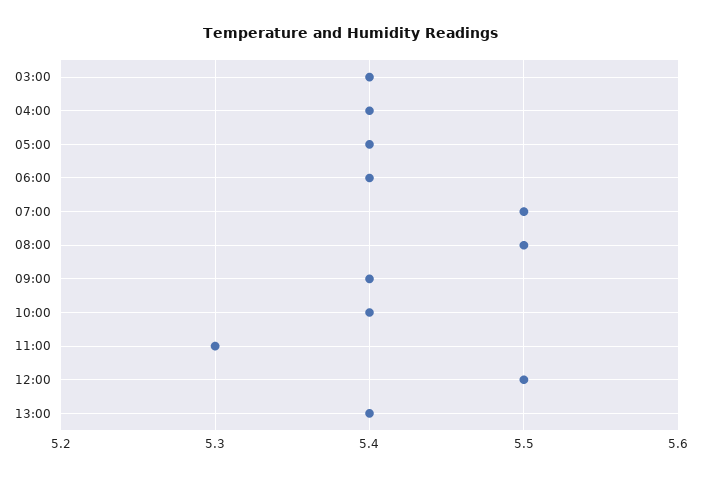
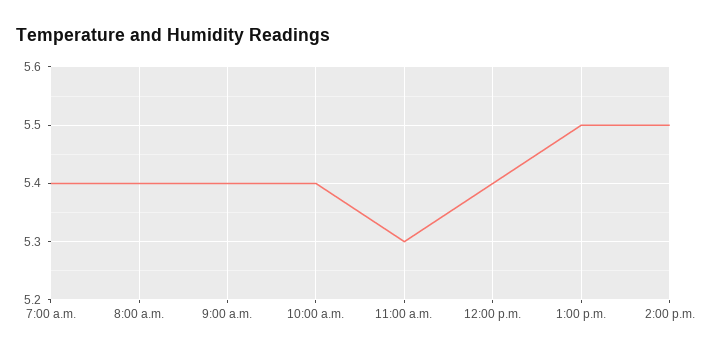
03:00: 5.4 -> none
04:00: 5.4 -> none
05:00: 5.4 -> none
06:00: 5.4 -> none
07:00: 5.5 -> 5.4
08:00: 5.5 -> 5.4
12:00: 5.5 -> 5.4
13:00: 5.4 -> 5.5
2:00 p.m.: none -> 5.5

